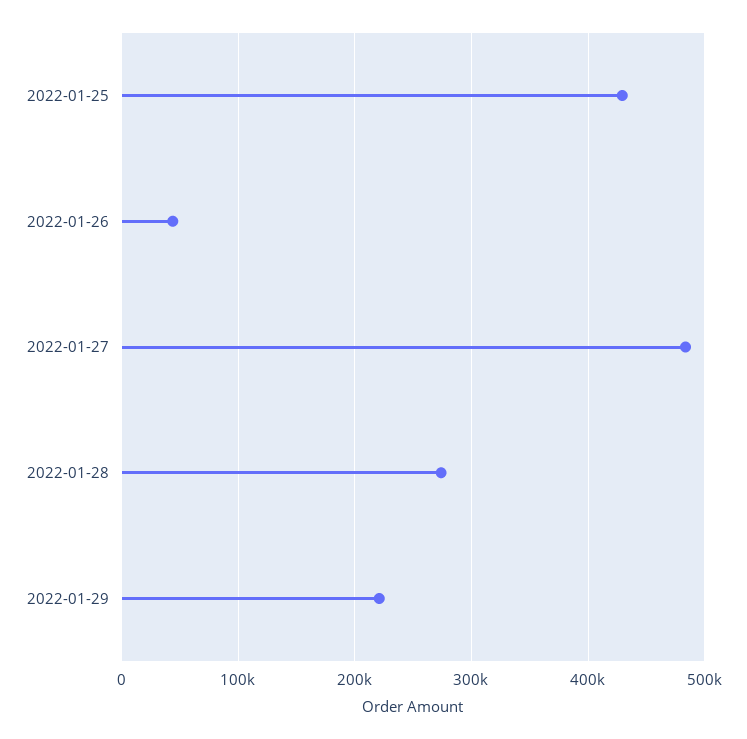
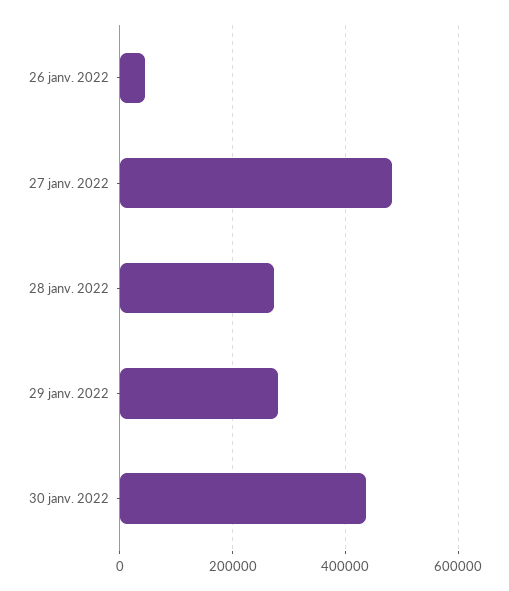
2022-01-25: 430000 -> none
2022-01-29: 220000 -> 280000
30 janv. 2022: none -> 440000

